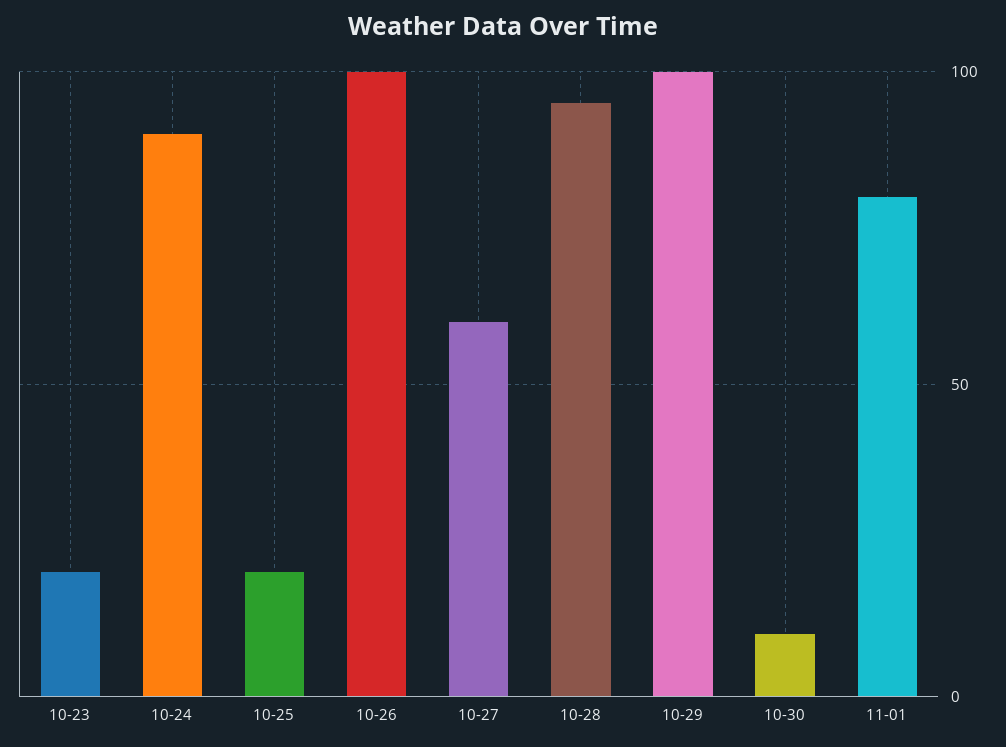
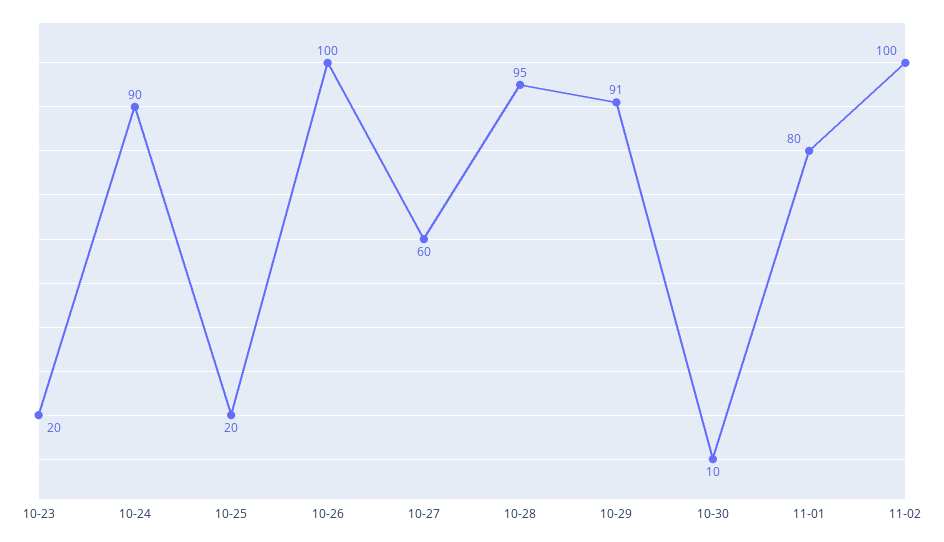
10-29: 100 -> 91
11-02: none -> 100

